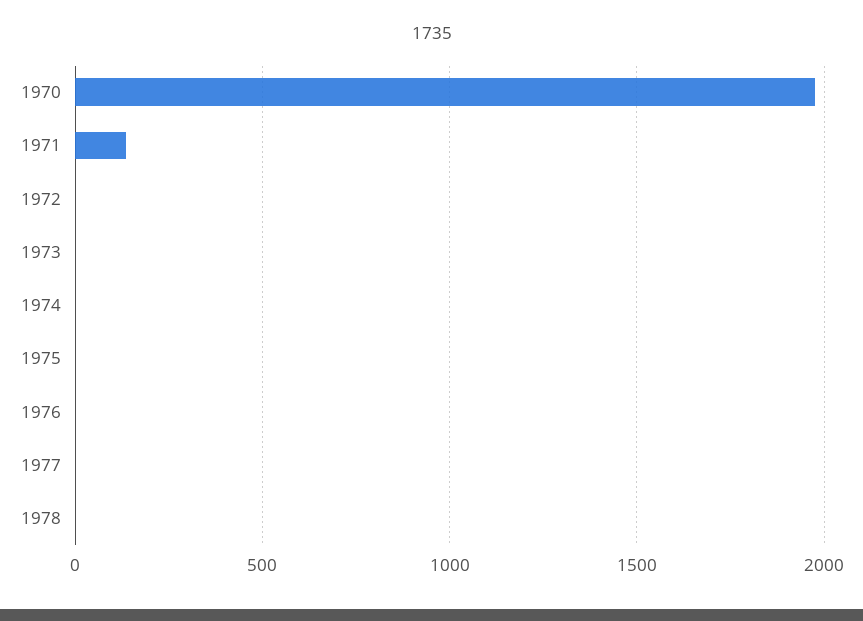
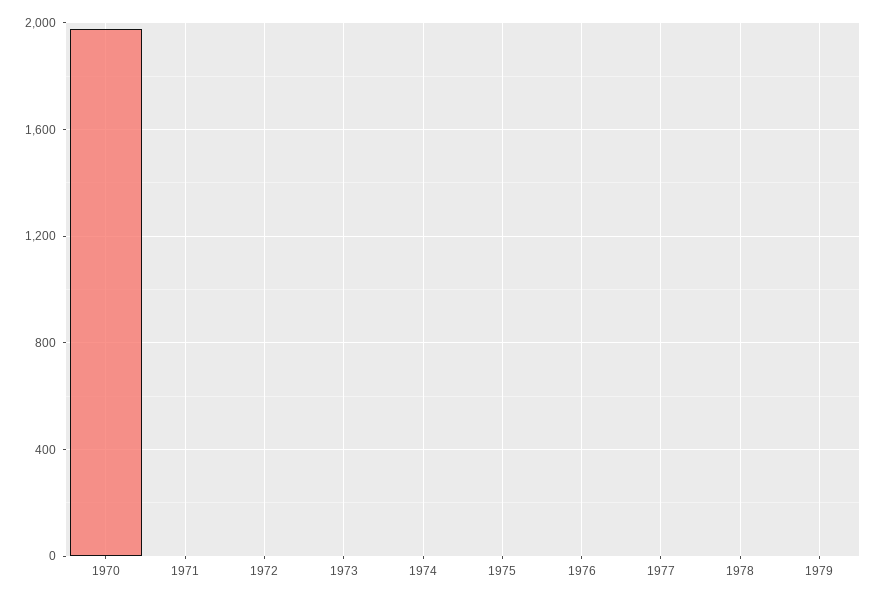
1971: 150 -> 0
1979: none -> 0

